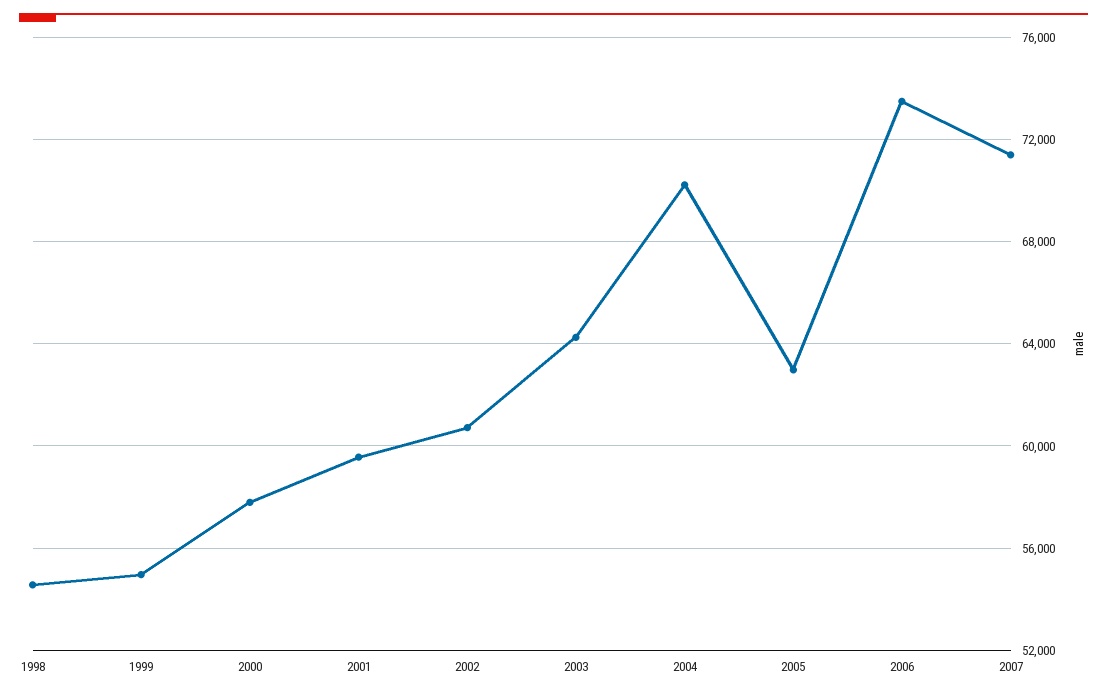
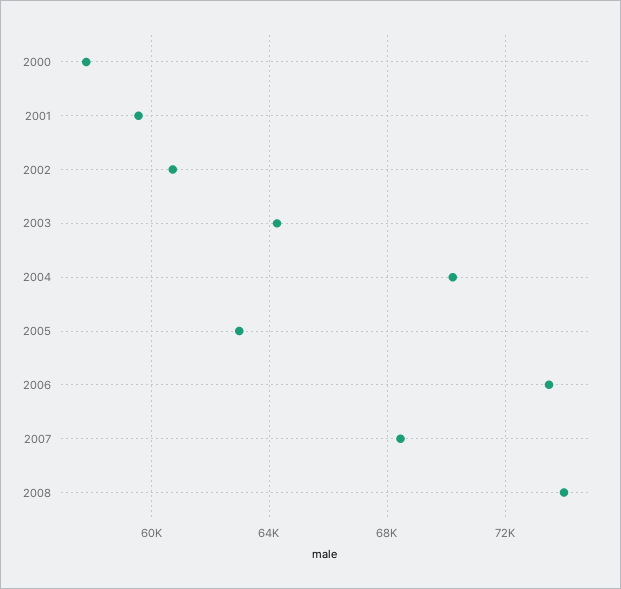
1998: 54500 -> none
1999: 55000 -> none
2007: 71500 -> 68500
2008: none -> 74000

